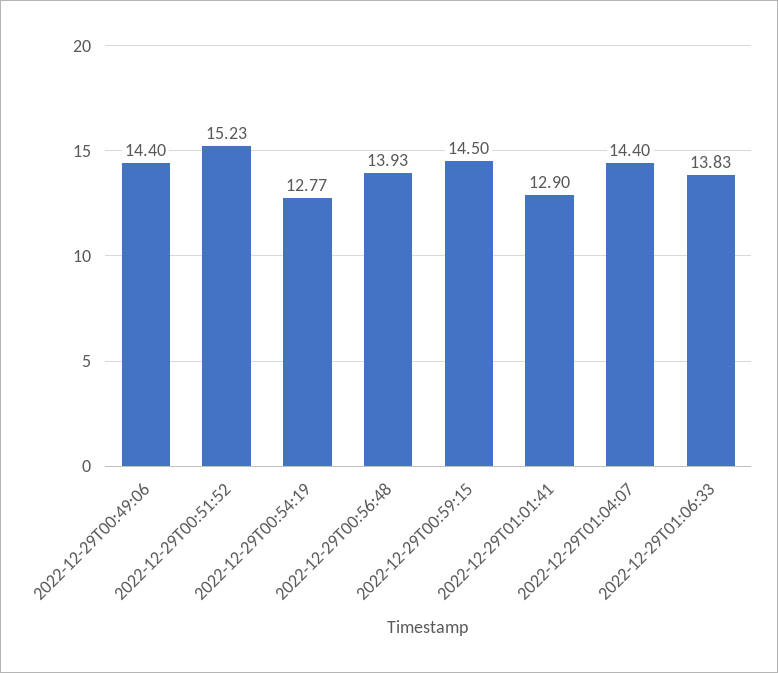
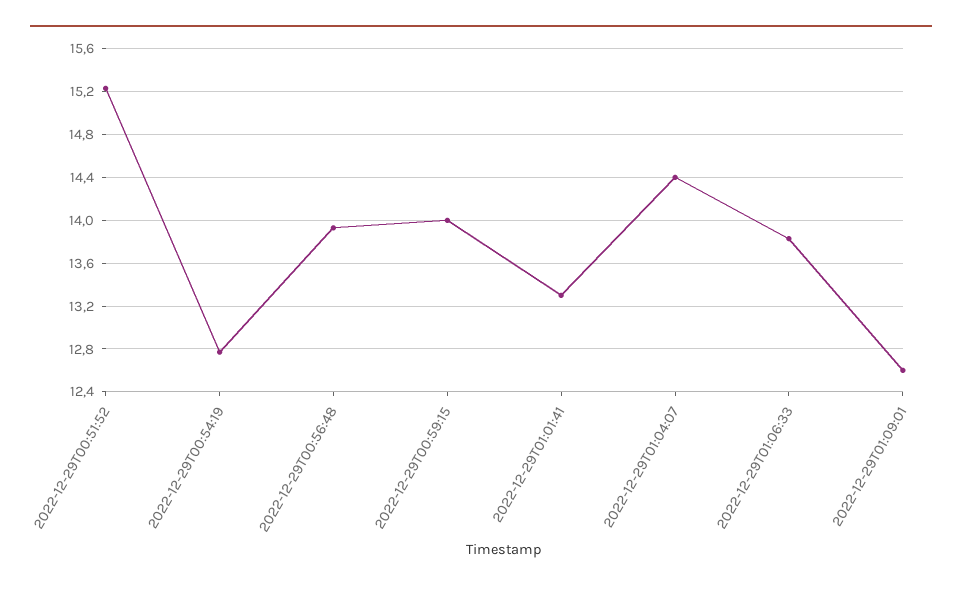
2022-12-29T00:49:06: 14.4 -> none
2022-12-29T00:59:15: 14.5 -> 14
2022-12-29T01:01:41: 12.9 -> 13.3
2022-12-29T01:09:01: none -> 12.6

